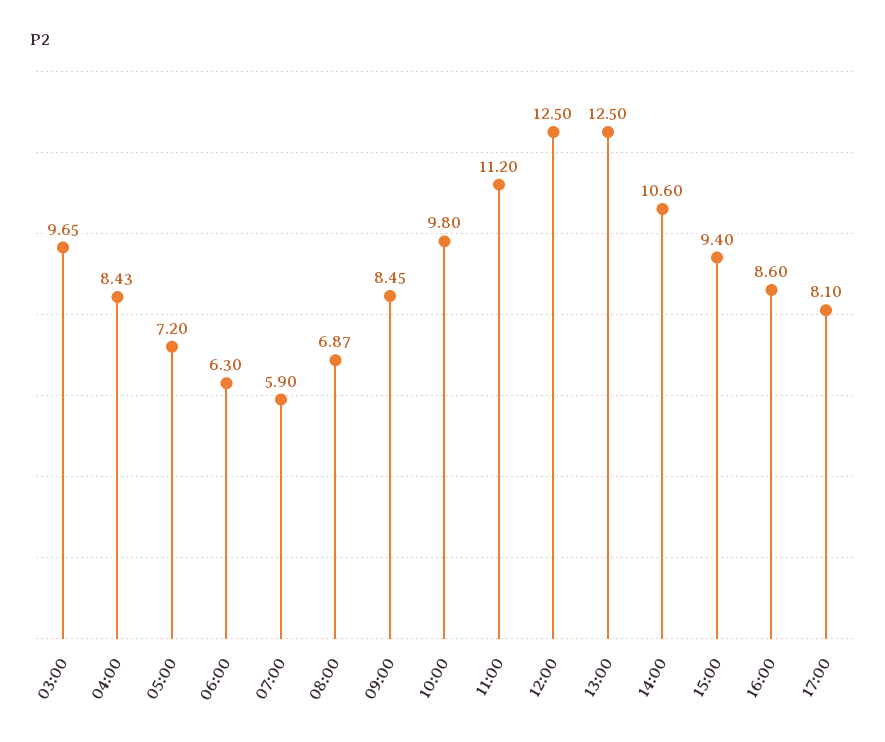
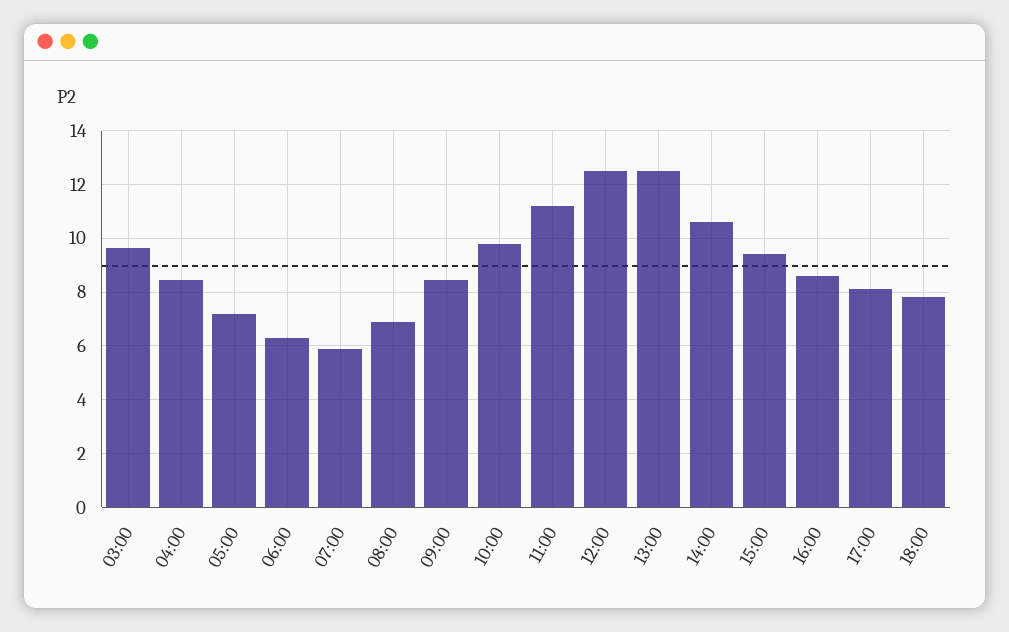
18:00: none -> 7.75

